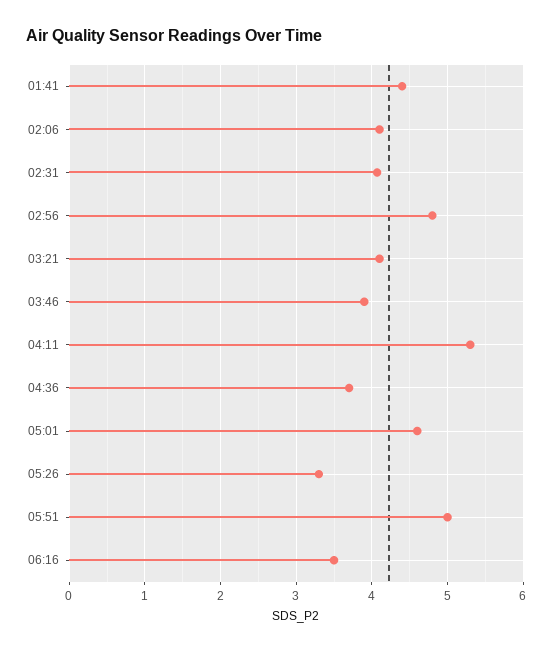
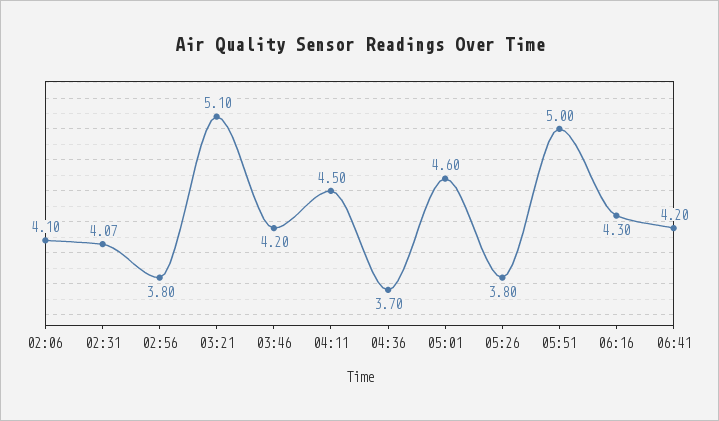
01:41: 4.4 -> none
02:56: 4.8 -> 3.8
03:21: 4.1 -> 5.1
03:46: 3.9 -> 4.2
04:11: 5.3 -> 4.5
05:26: 3.3 -> 3.8
06:16: 3.5 -> 4.3
06:41: none -> 4.2

